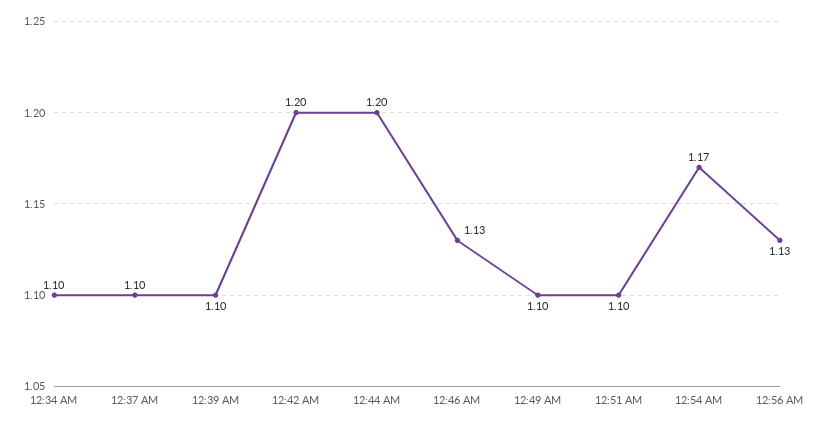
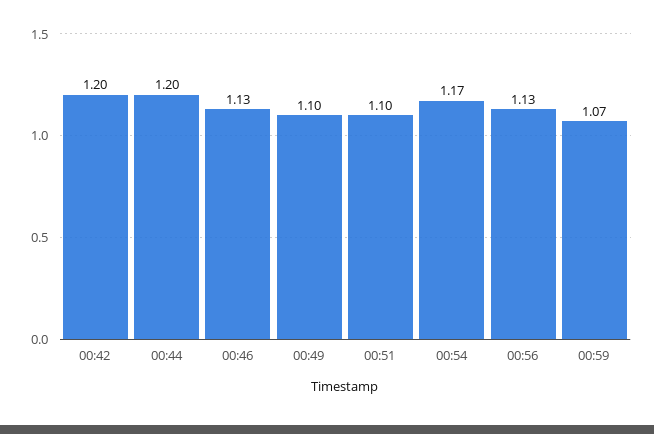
12:34 AM: 1.1 -> none
12:37 AM: 1.1 -> none
12:39 AM: 1.1 -> none
00:59: none -> 1.07

